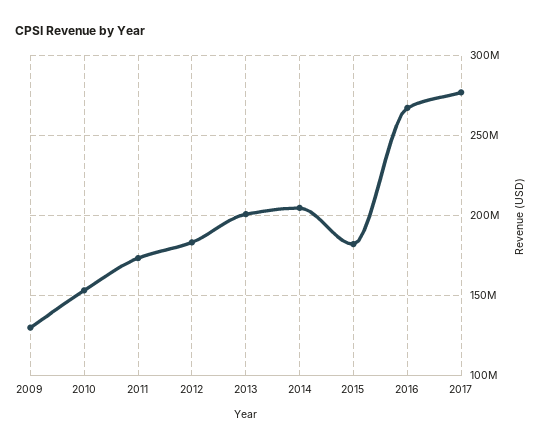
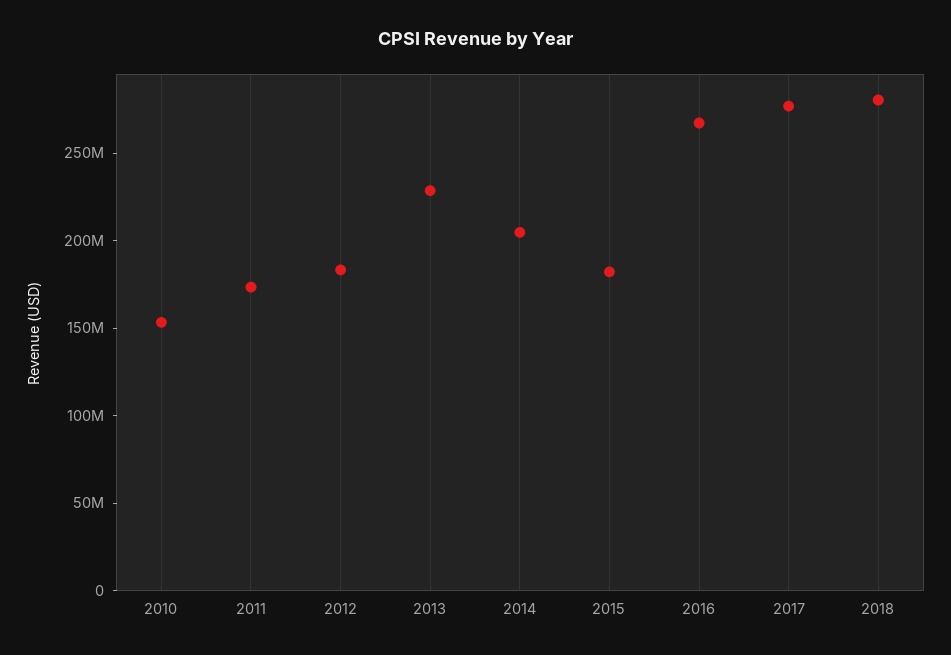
2009: 130000000 -> none
2013: 200000000 -> 230000000
2018: none -> 280000000

